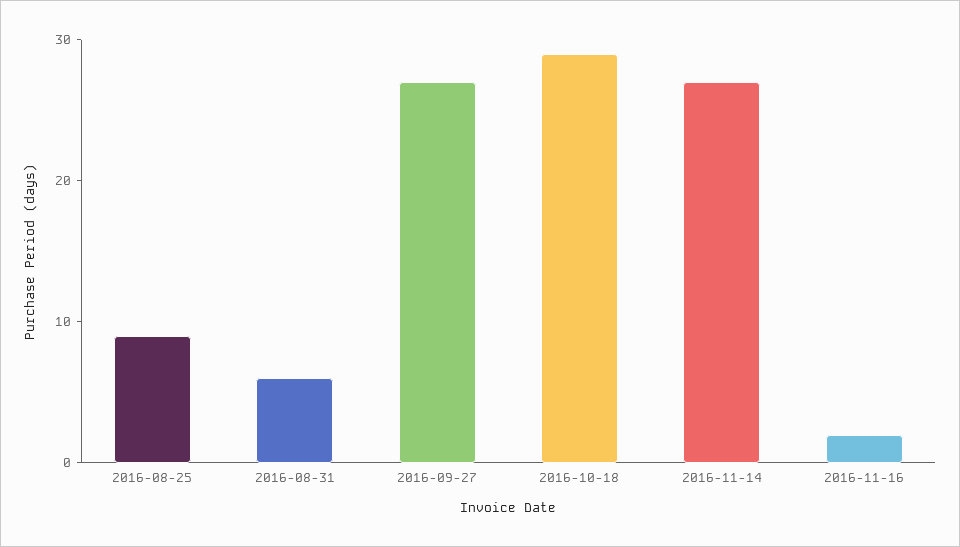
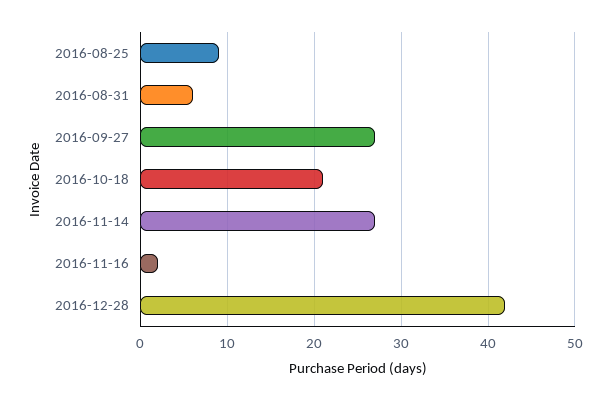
2016-10-18: 29 -> 21
2016-12-28: none -> 42

